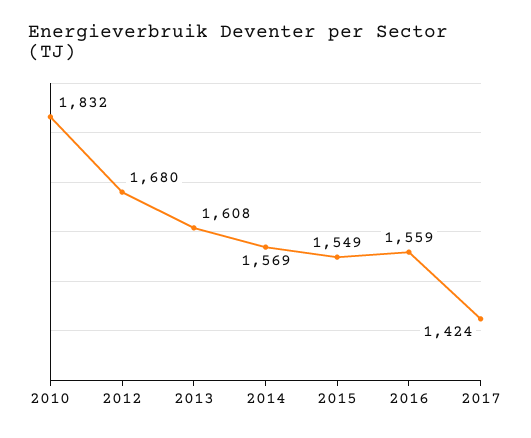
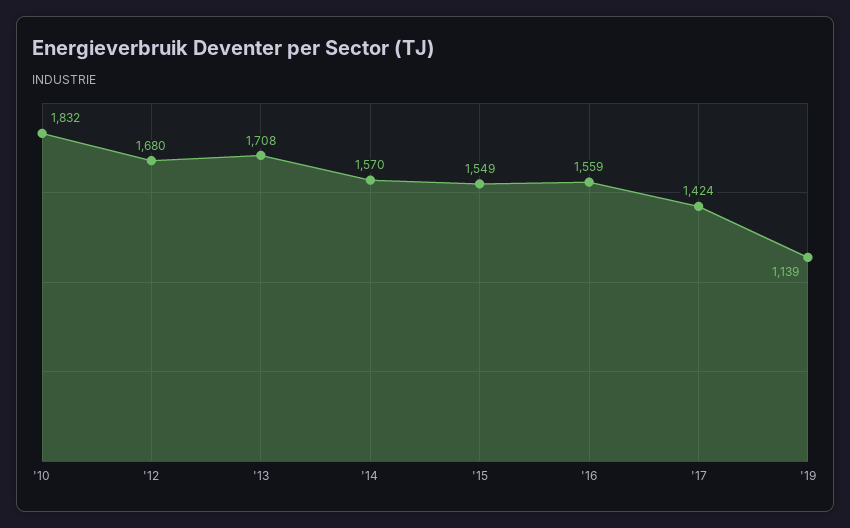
2013: 1608 -> 1708
2014: 1569 -> 1570
'19: none -> 1139

